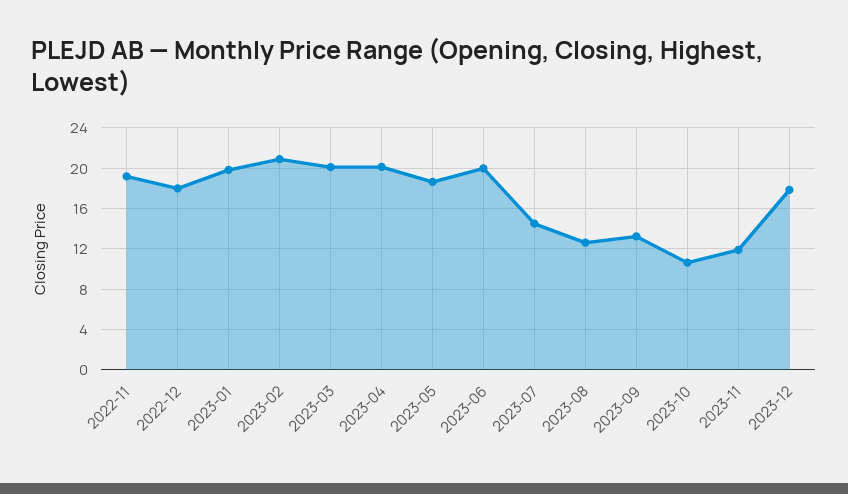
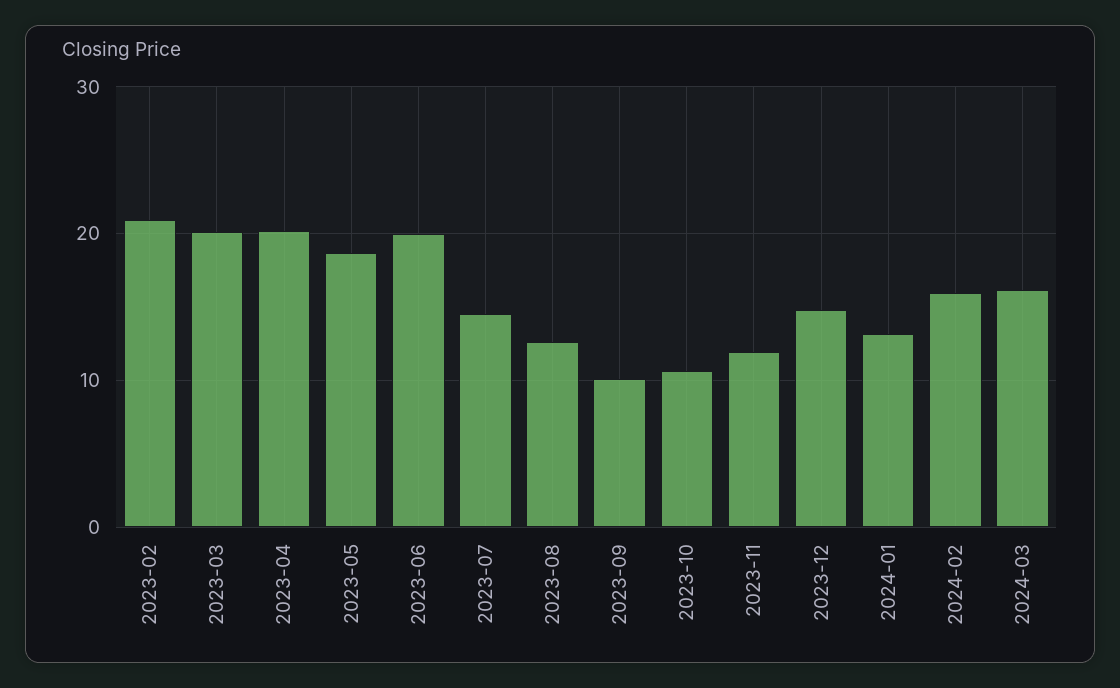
2022-11: 19 -> none
2022-12: 18 -> none
2023-01: 20 -> none
2023-09: 13 -> 10
2023-12: 18 -> 15
2024-01: none -> 13
2024-02: none -> 16
2024-03: none -> 16

